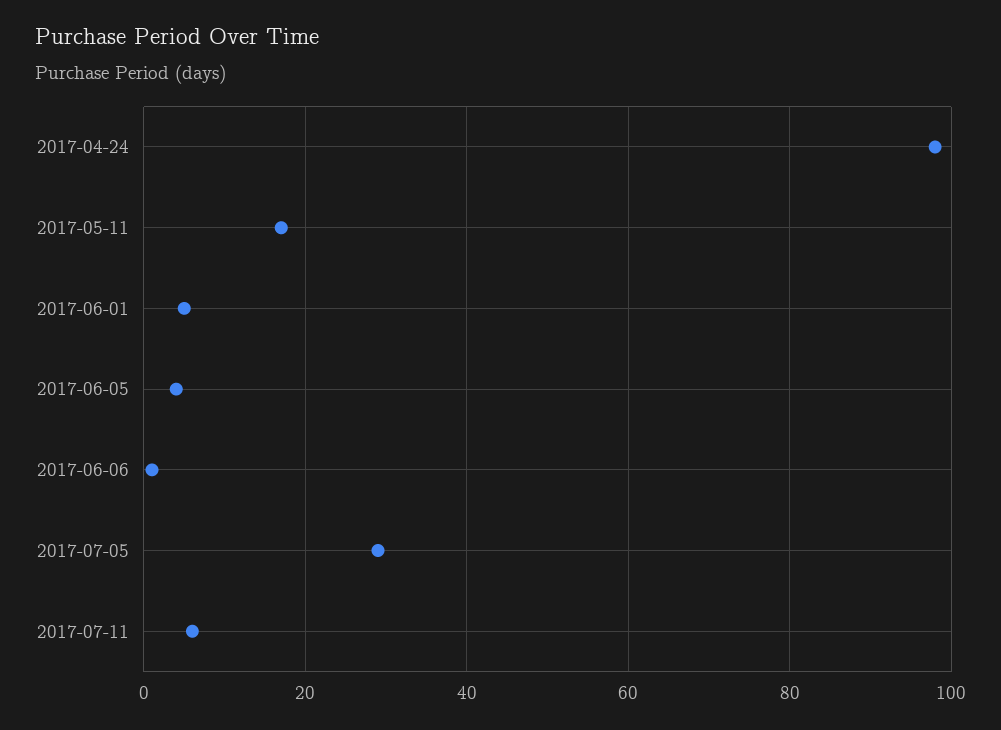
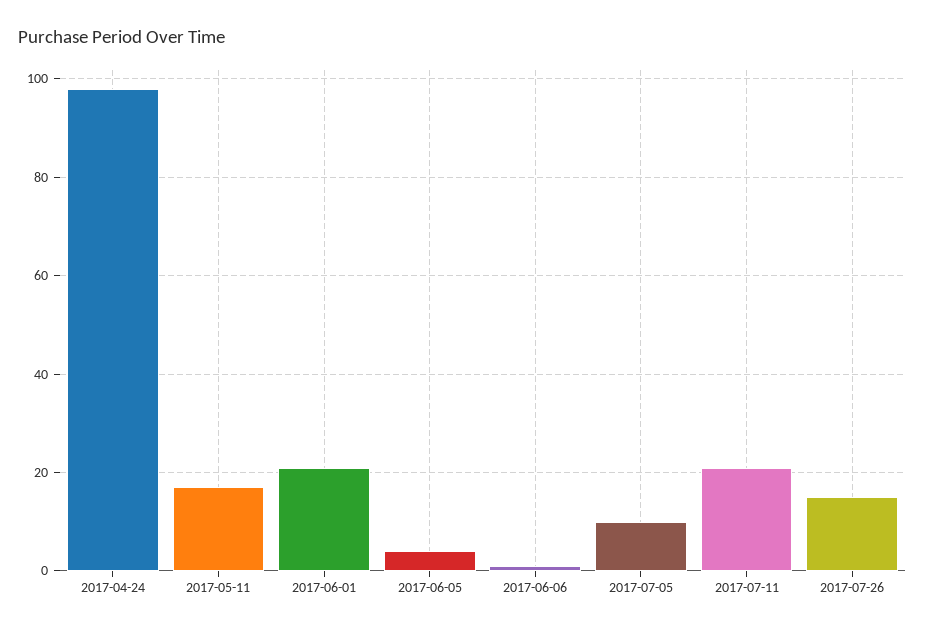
2017-06-01: 5 -> 20
2017-07-05: 30 -> 10
2017-07-11: 5 -> 20
2017-07-26: none -> 15

